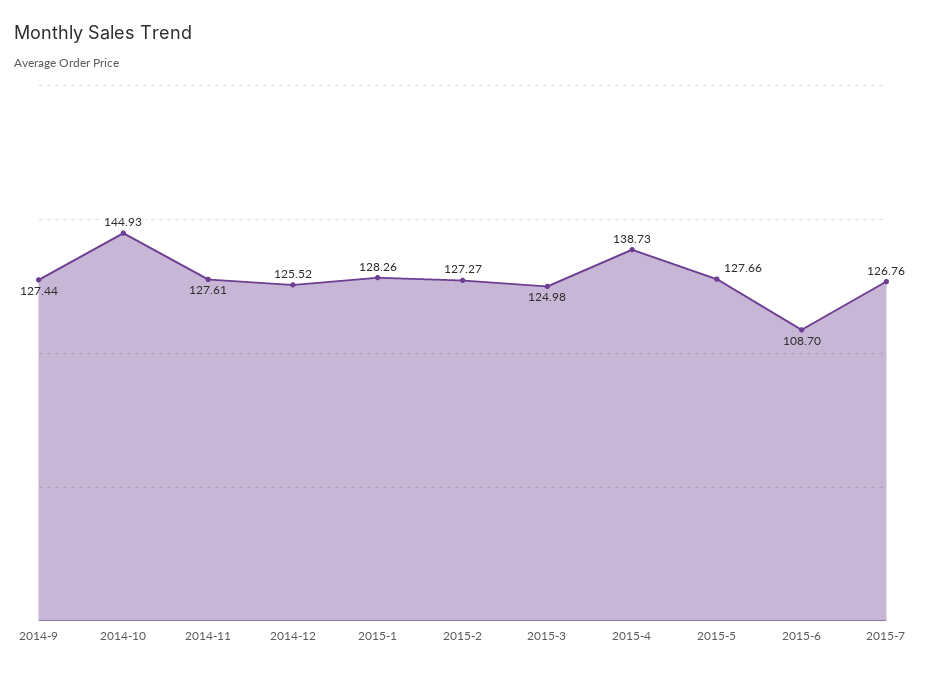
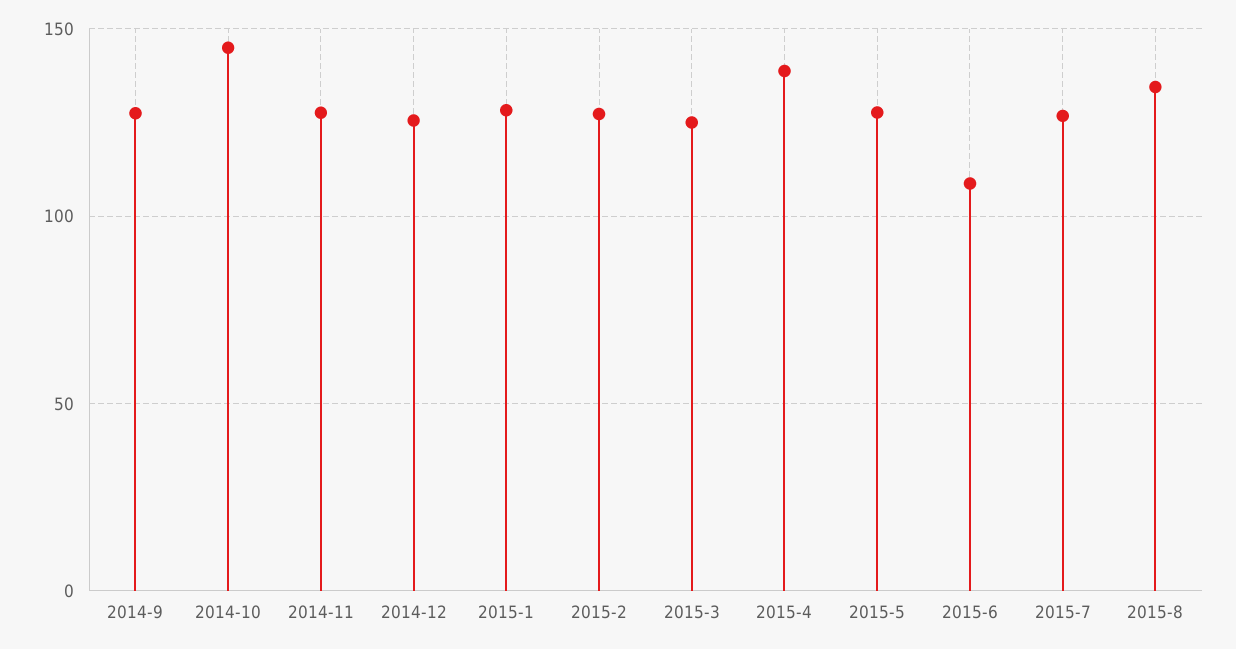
2015-8: none -> 135

